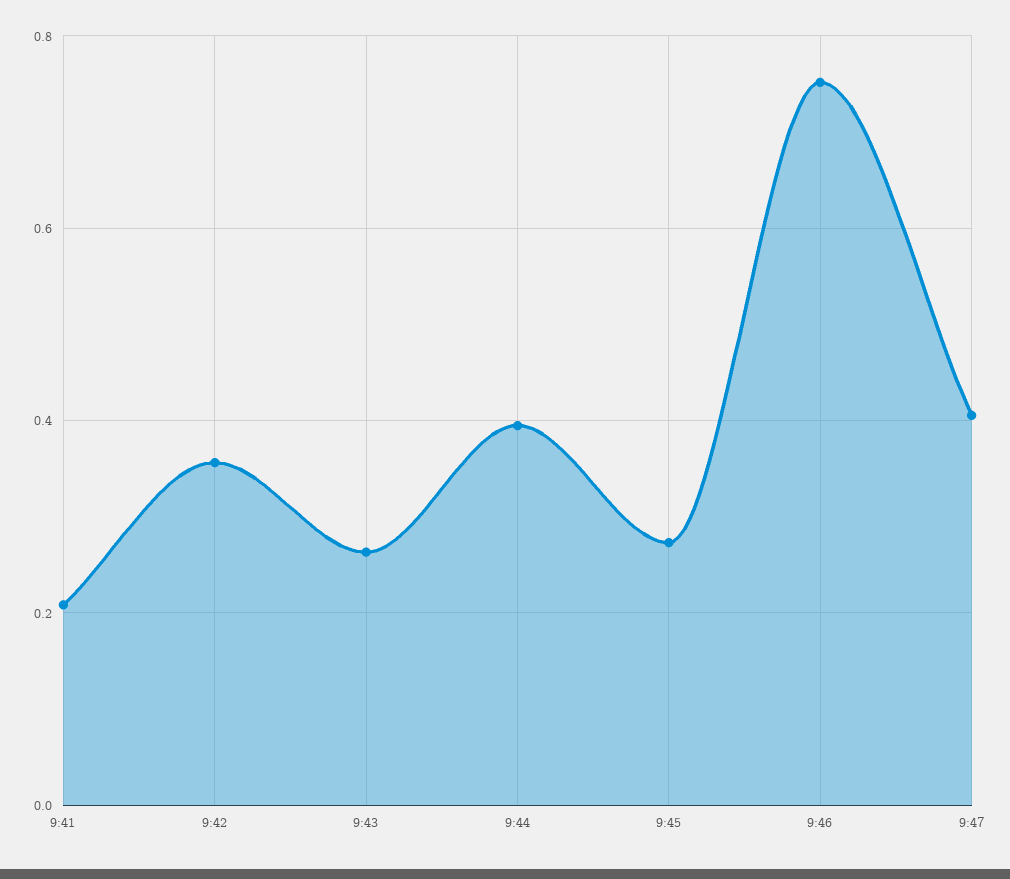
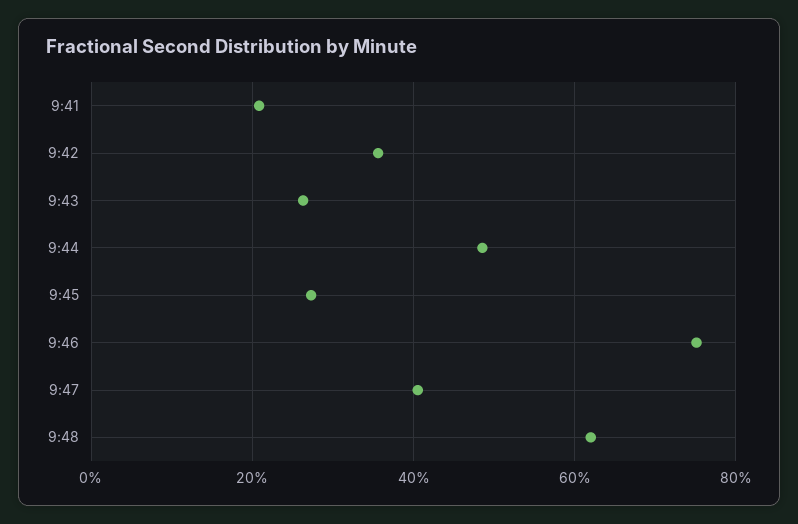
9:44: 0.4 -> 0.48
9:48: none -> 0.62

